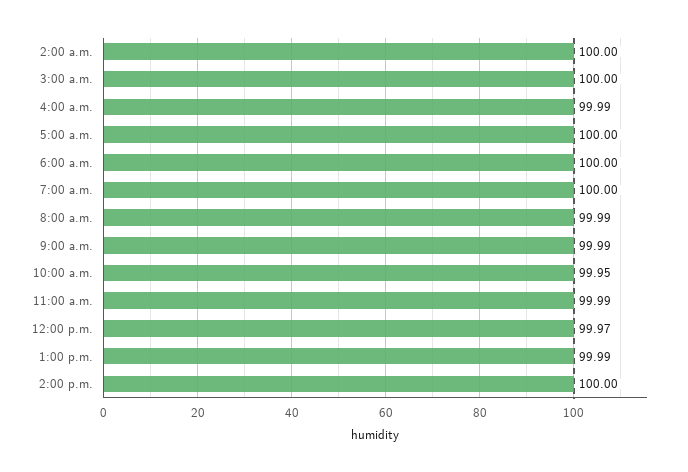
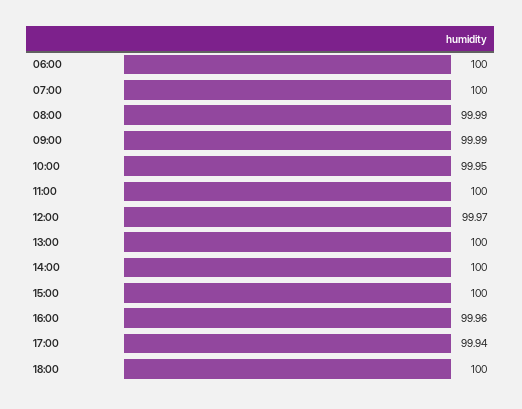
2:00 a.m.: 100 -> none
3:00 a.m.: 100 -> none
4:00 a.m.: 99.99 -> none
5:00 a.m.: 100 -> none
11:00 a.m.: 99.99 -> 100
1:00 p.m.: 99.99 -> 100
15:00: none -> 100
16:00: none -> 99.96
17:00: none -> 99.94
18:00: none -> 100

